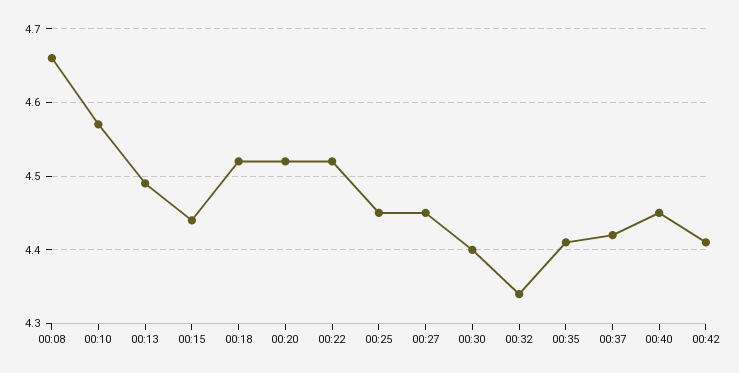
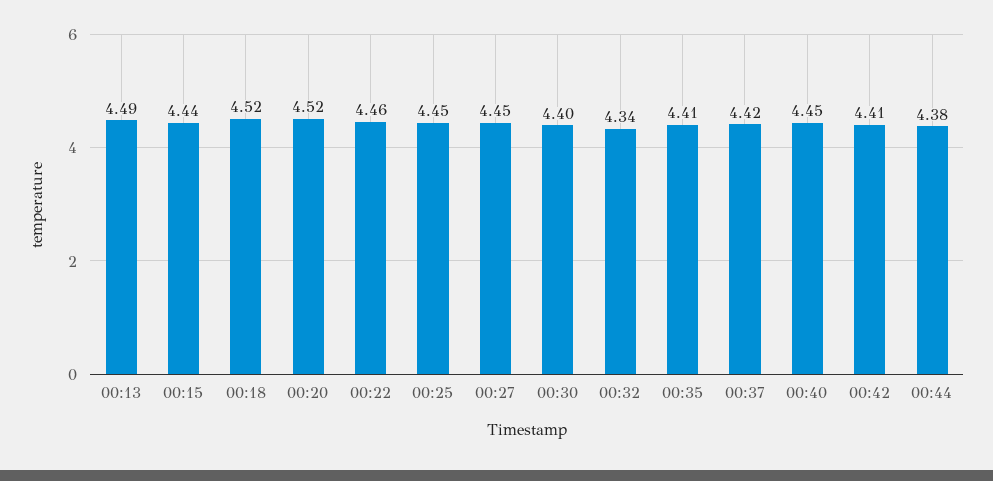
00:08: 4.66 -> none
00:10: 4.57 -> none
00:22: 4.52 -> 4.46
00:44: none -> 4.38

